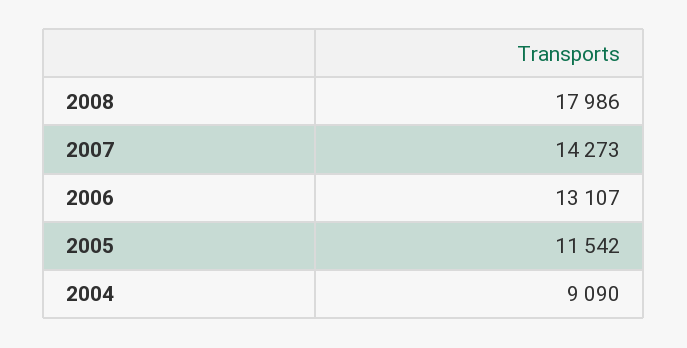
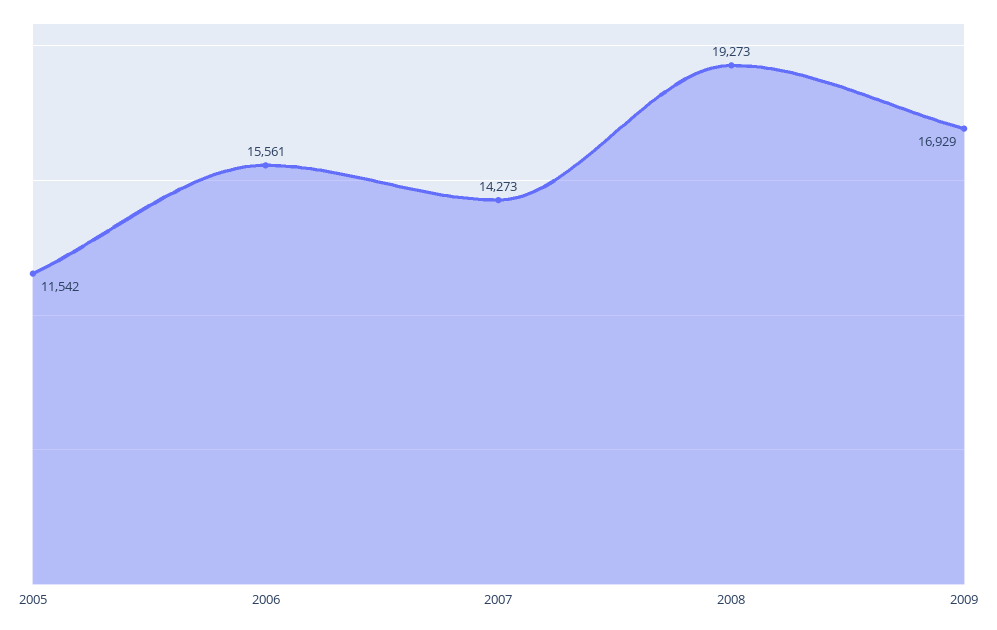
2008: 17986 -> 19273
2006: 13107 -> 15561
2004: 9090 -> none
2009: none -> 16929

